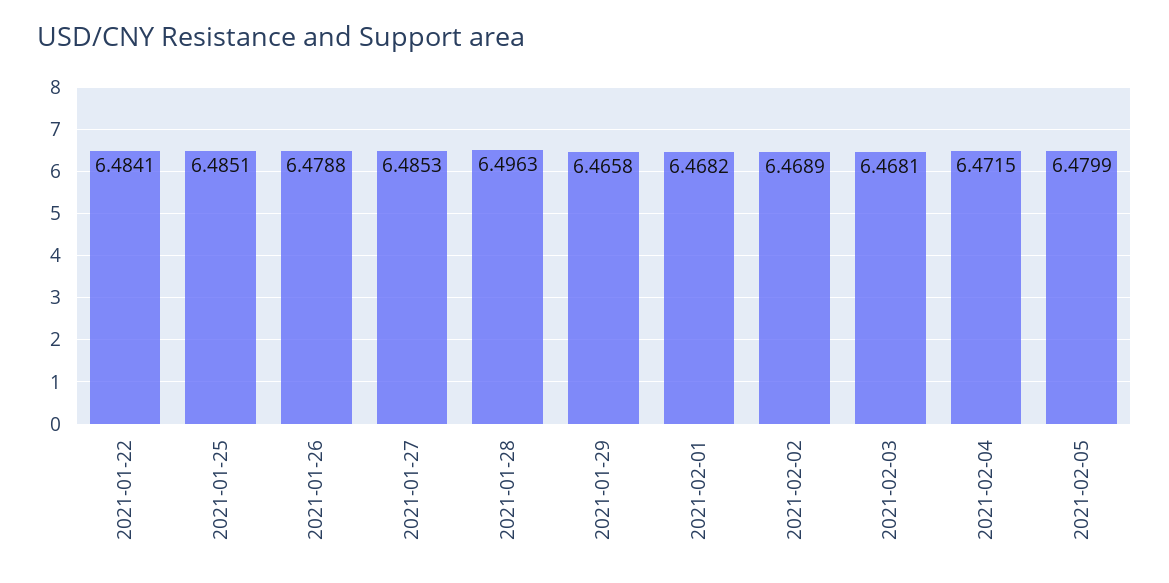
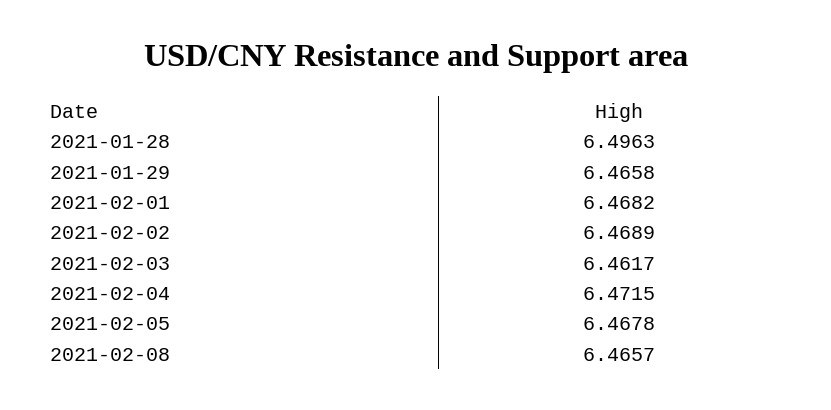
2021-01-22: 6.4841 -> none
2021-01-25: 6.4851 -> none
2021-01-26: 6.4788 -> none
2021-01-27: 6.4853 -> none
2021-02-03: 6.4681 -> 6.4617
2021-02-05: 6.4799 -> 6.4678
2021-02-08: none -> 6.4657

